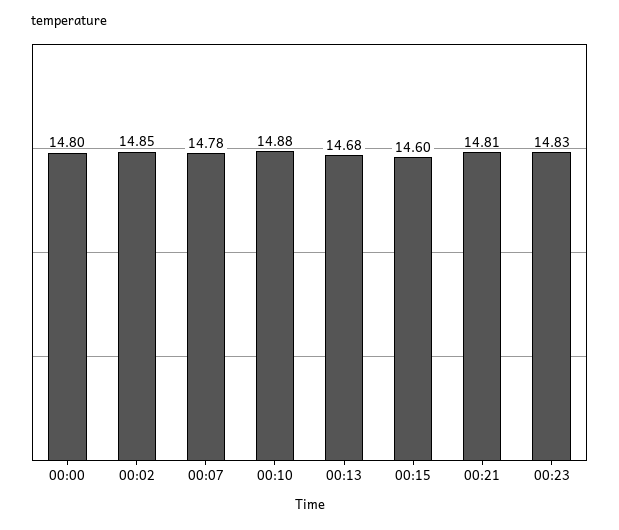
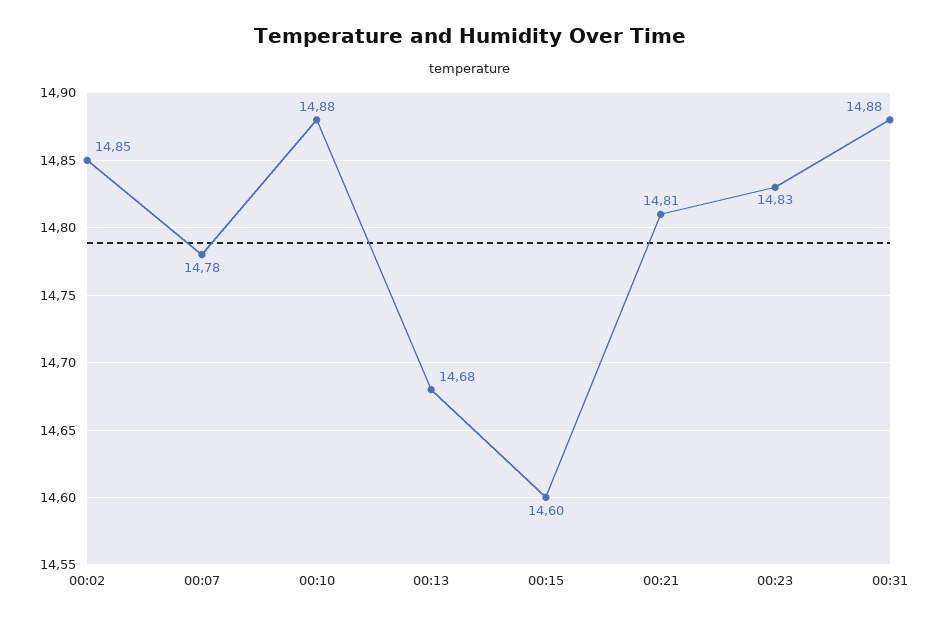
00:00: 14.8 -> none
00:31: none -> 14.88

